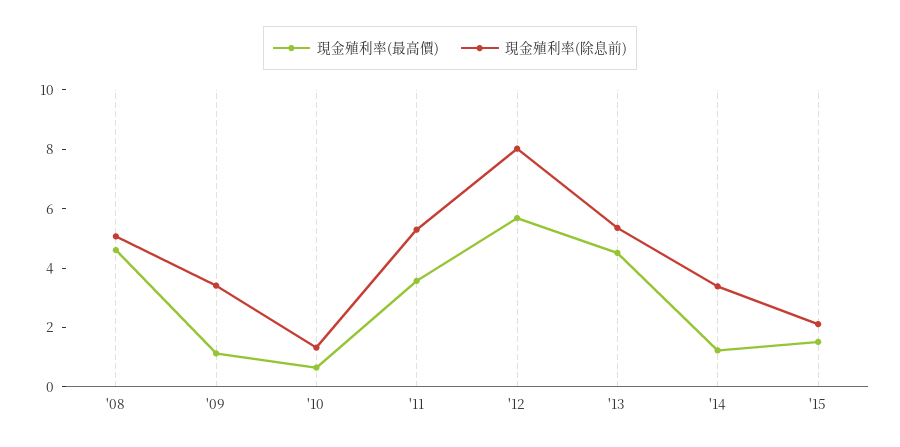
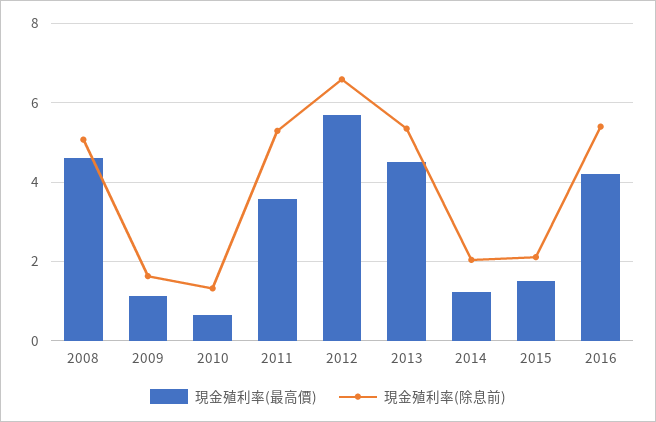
現金殖利率(除息前), '09: 3.5 -> 1.6
現金殖利率(除息前), '12: 8 -> 6.6
現金殖利率(除息前), '14: 3.5 -> 2
現金殖利率(最高價), 2016: none -> 4.2
現金殖利率(除息前), 2016: none -> 5.4

